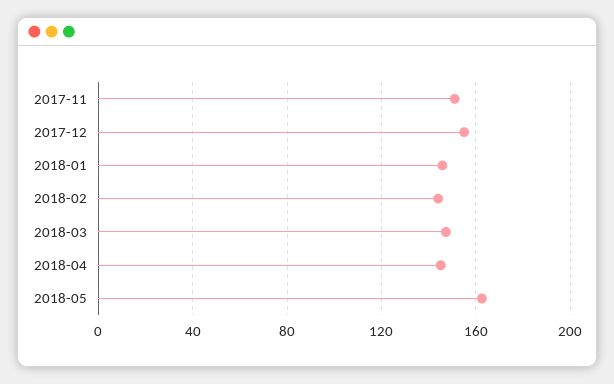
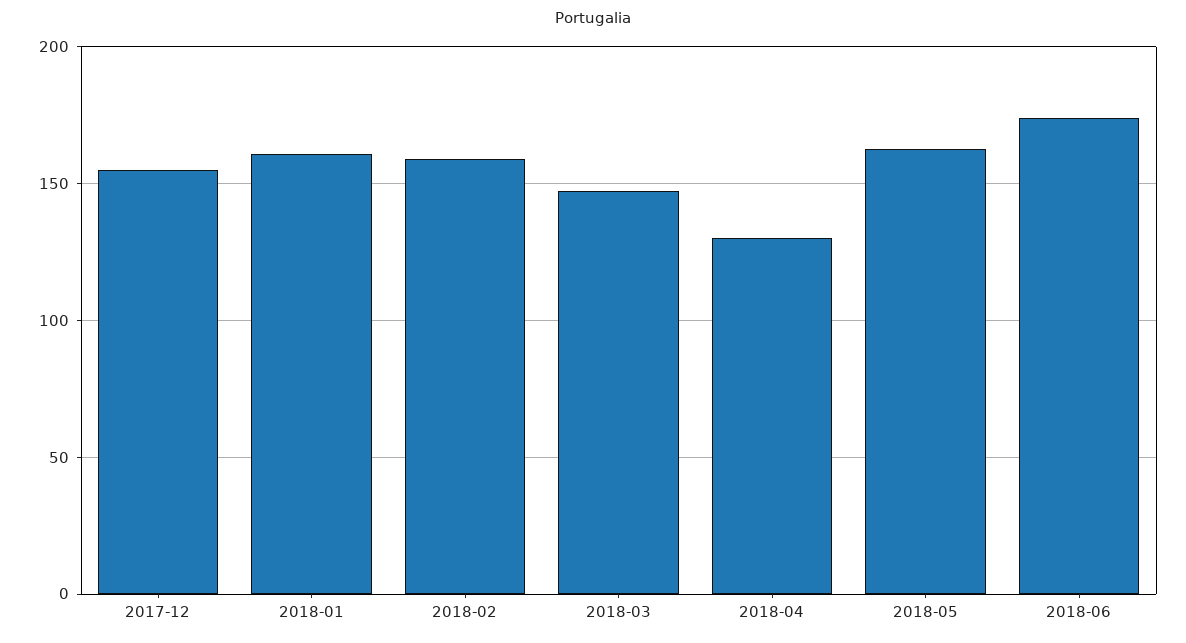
2017-11: 150 -> none
2018-01: 145 -> 160
2018-02: 145 -> 160
2018-04: 145 -> 130
2018-06: none -> 175

